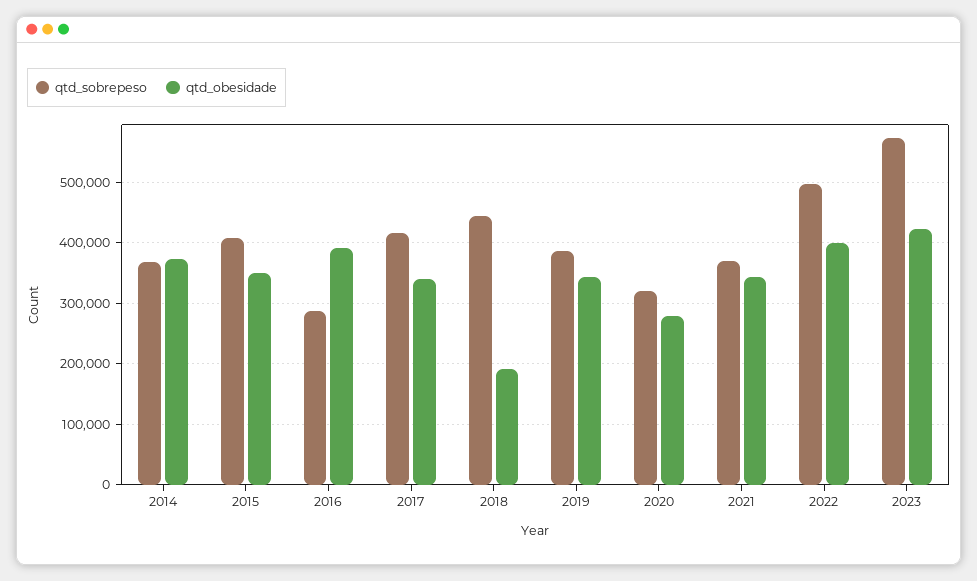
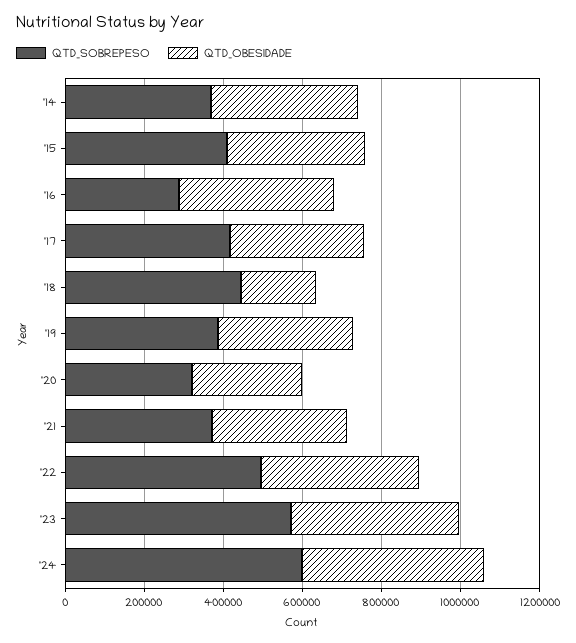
qtd_sobrepeso, '24: none -> 600000
qtd_obesidade, '24: none -> 450000

